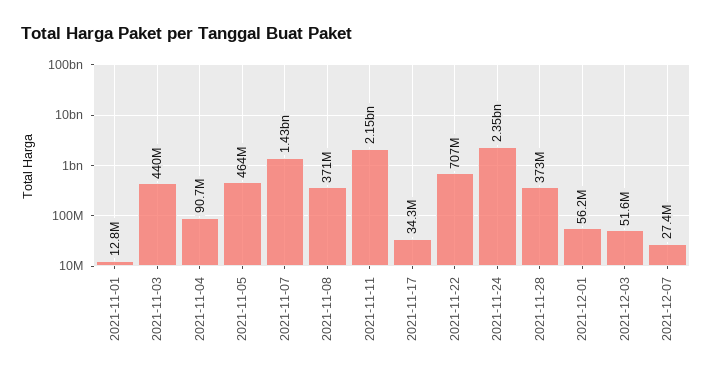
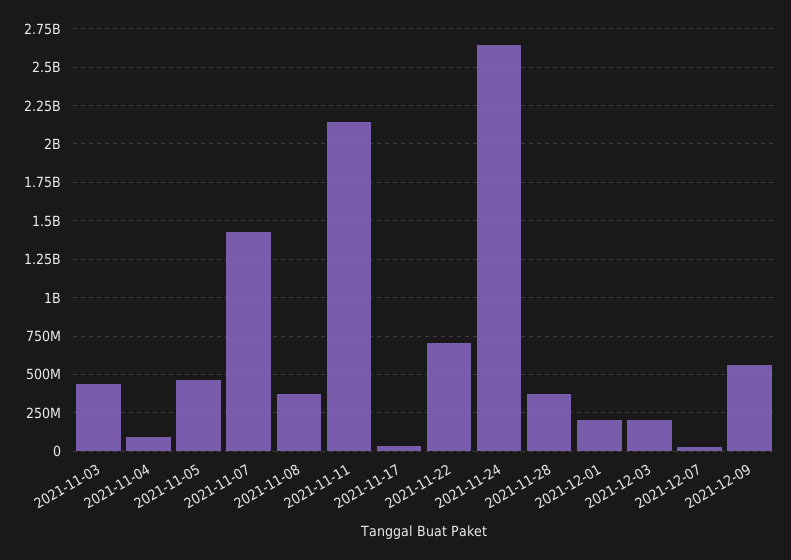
2021-11-01: 12800000 -> none
2021-11-24: 2350000000 -> 2650000000
2021-12-01: 56200000 -> 200000000
2021-12-03: 51600000 -> 200000000
2021-12-09: none -> 550000000

